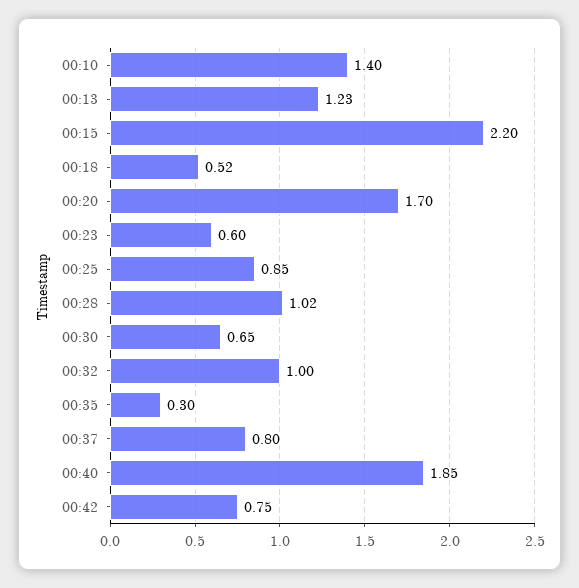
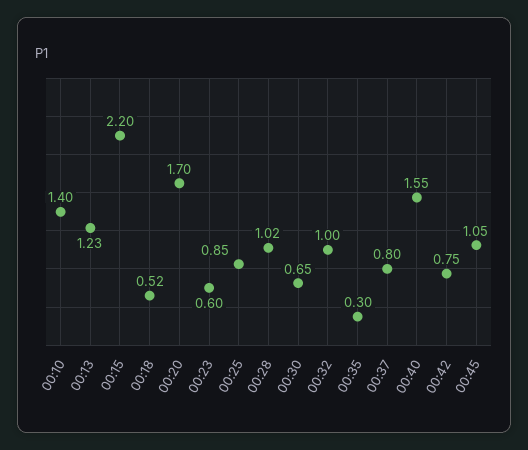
00:40: 1.85 -> 1.55
00:45: none -> 1.05

